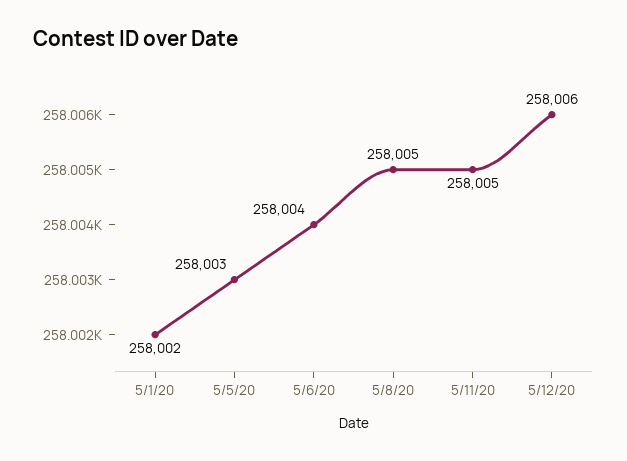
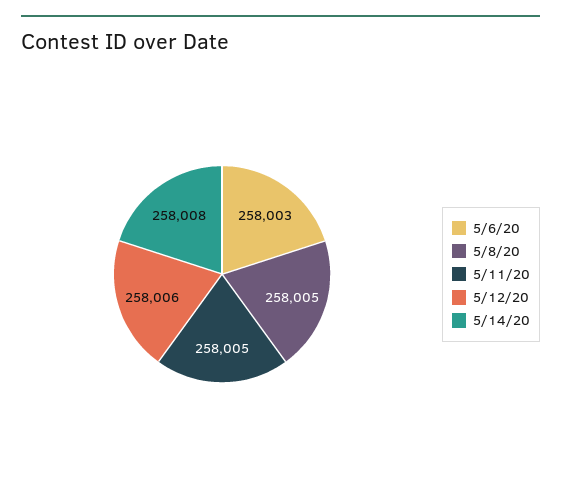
5/1/20: 258002 -> none
5/5/20: 258003 -> none
5/6/20: 258004 -> 258003
5/14/20: none -> 258008

